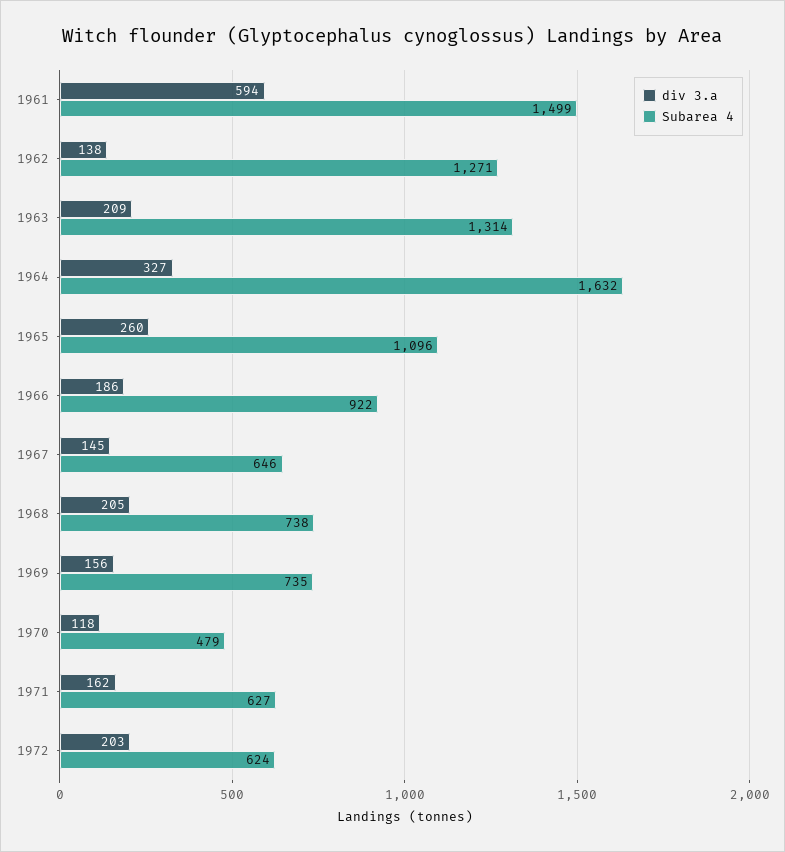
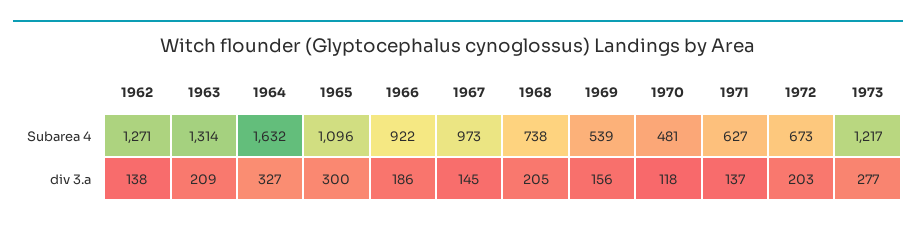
div 3.a, 1961: 594 -> none
Subarea 4, 1961: 1499 -> none
div 3.a, 1965: 260 -> 300
Subarea 4, 1967: 646 -> 973
Subarea 4, 1969: 735 -> 539
Subarea 4, 1970: 479 -> 481
div 3.a, 1971: 162 -> 137
Subarea 4, 1972: 624 -> 673
Subarea 4, 1973: none -> 1217
div 3.a, 1973: none -> 277

